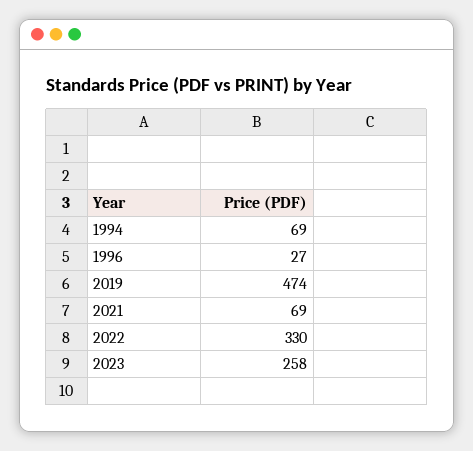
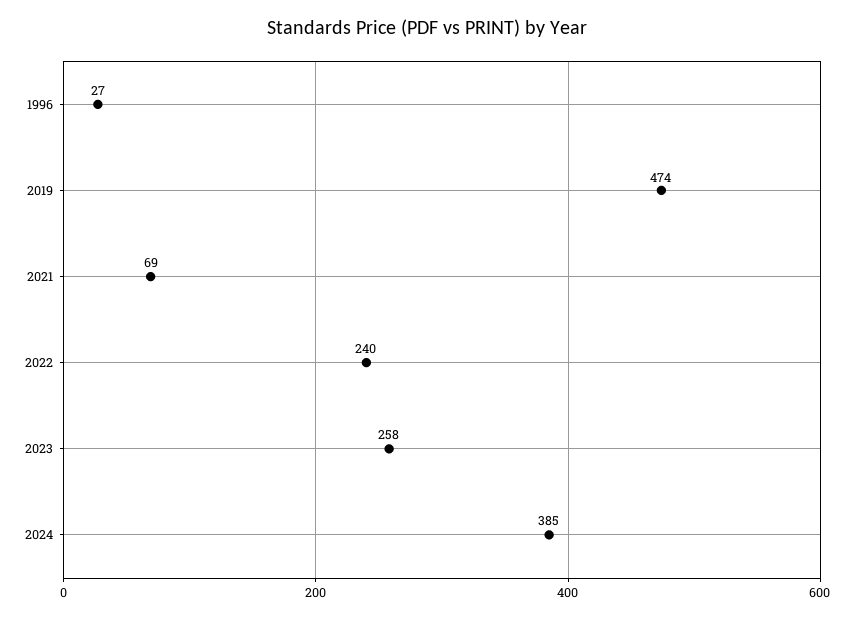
1994: 69 -> none
2022: 330 -> 240
2024: none -> 385

